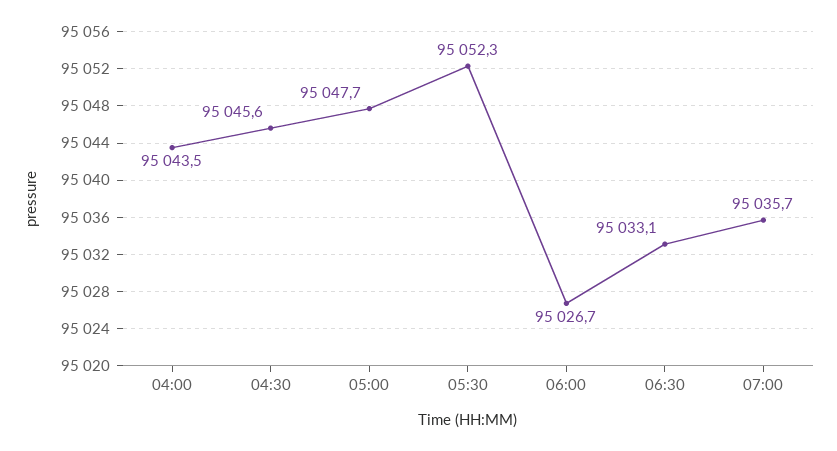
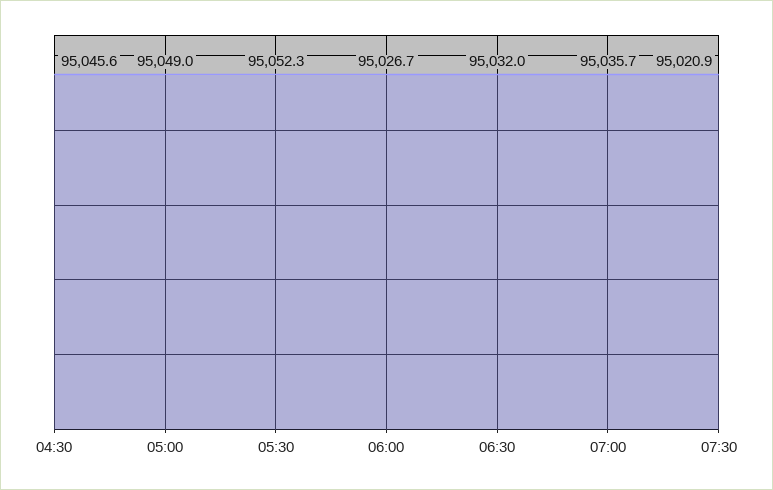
04:00: 95043.5 -> none
05:00: 95047.7 -> 95049
06:30: 95033.1 -> 95032
07:30: none -> 95020.9

